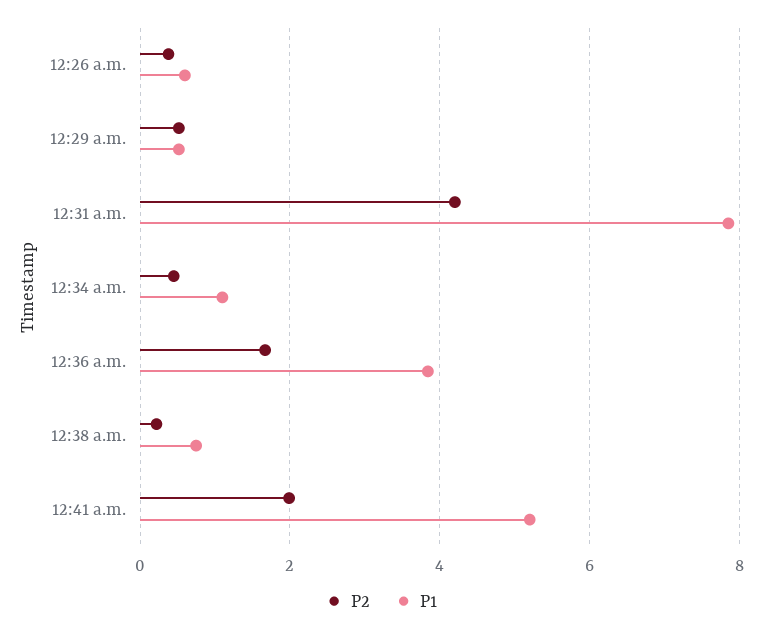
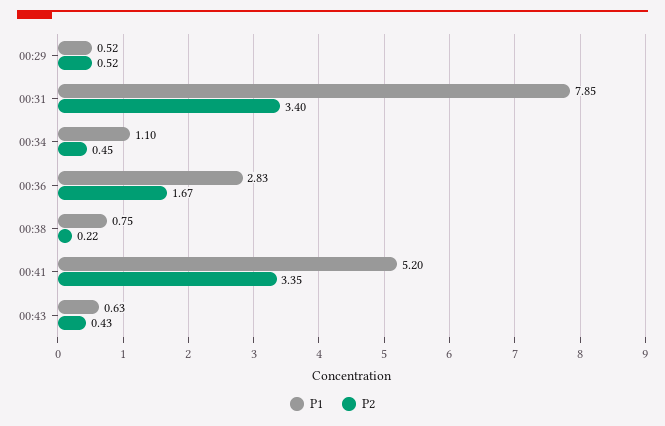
P2, 12:26 a.m.: 0.4 -> none
P1, 12:26 a.m.: 0.6 -> none
P2, 12:31 a.m.: 4.2 -> 3.4
P1, 12:36 a.m.: 3.8 -> 2.83
P2, 12:41 a.m.: 2 -> 3.35
P1, 00:43: none -> 0.63
P2, 00:43: none -> 0.43

